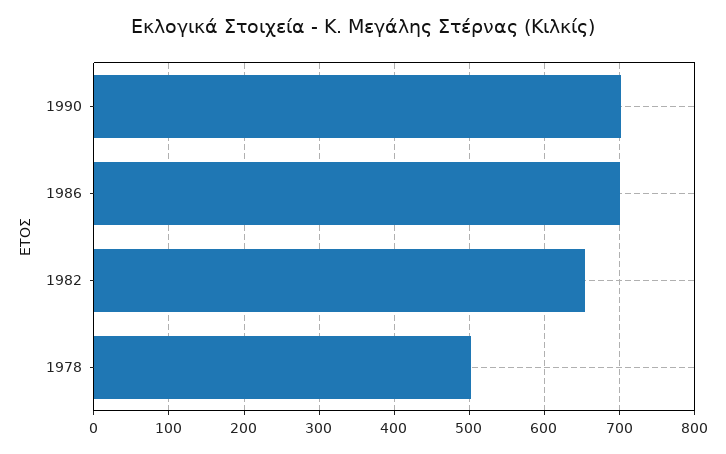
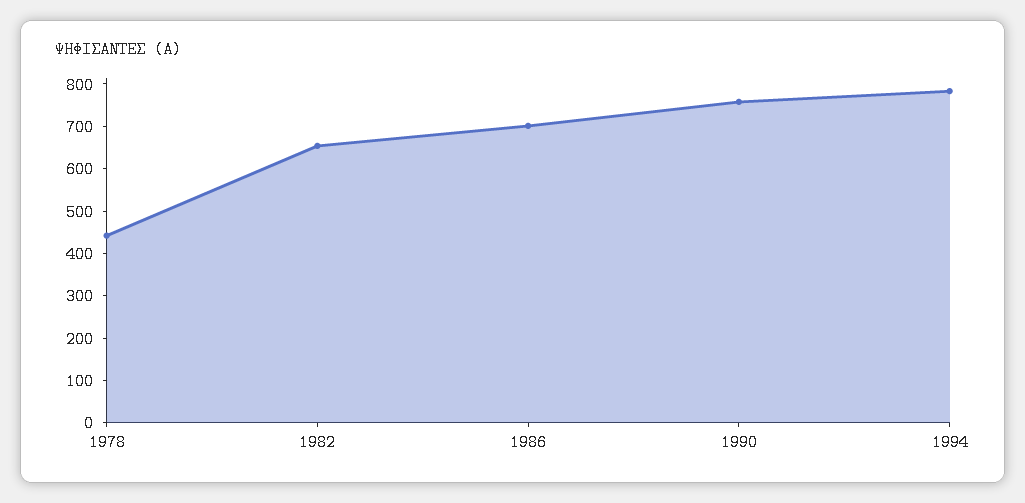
1990: 700 -> 760
1978: 500 -> 440
1994: none -> 780

